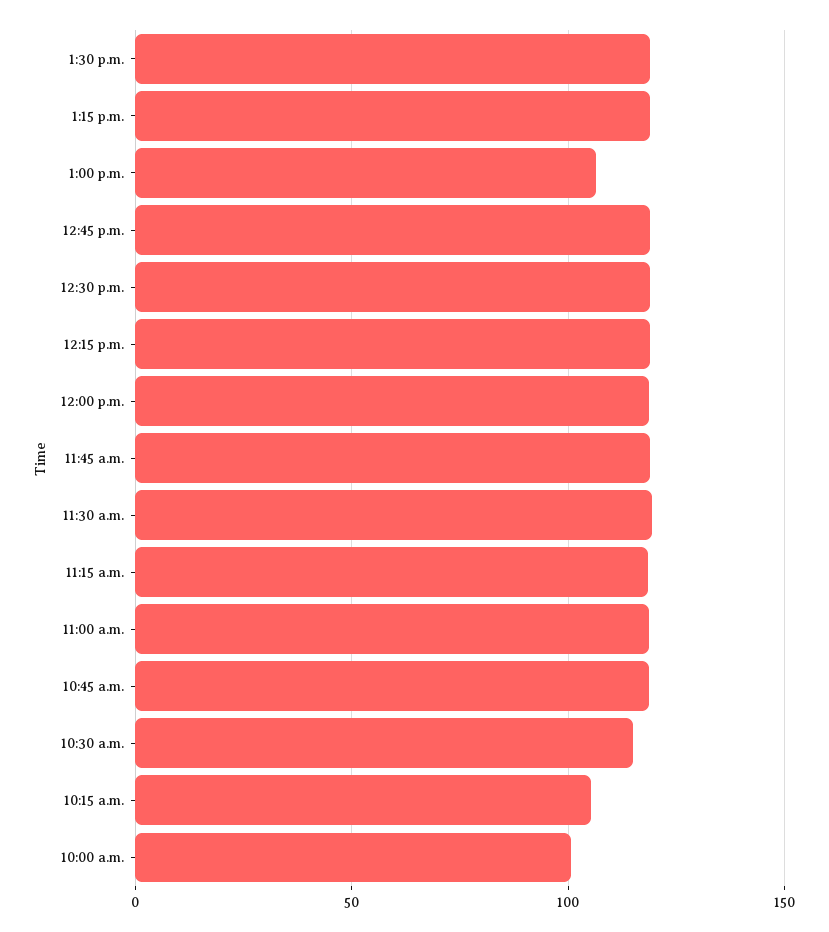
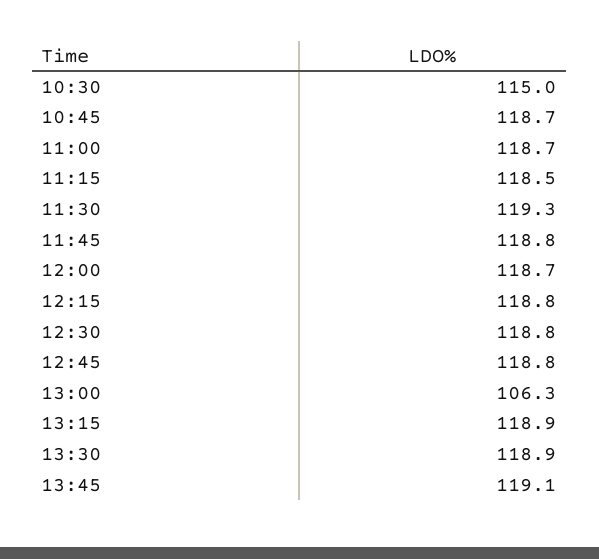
10:15 a.m.: 105 -> none
10:00 a.m.: 100 -> none
13:45: none -> 119.1

